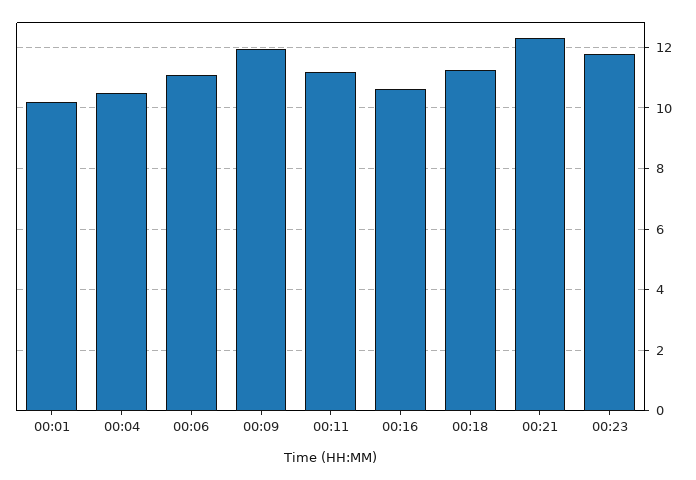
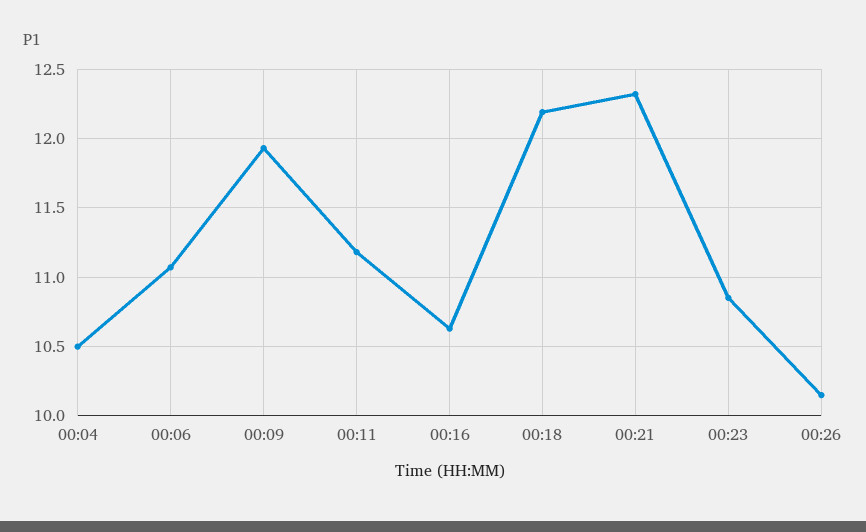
00:01: 10.2 -> none
00:18: 11.2 -> 12.2
00:23: 11.8 -> 10.85
00:26: none -> 10.15

